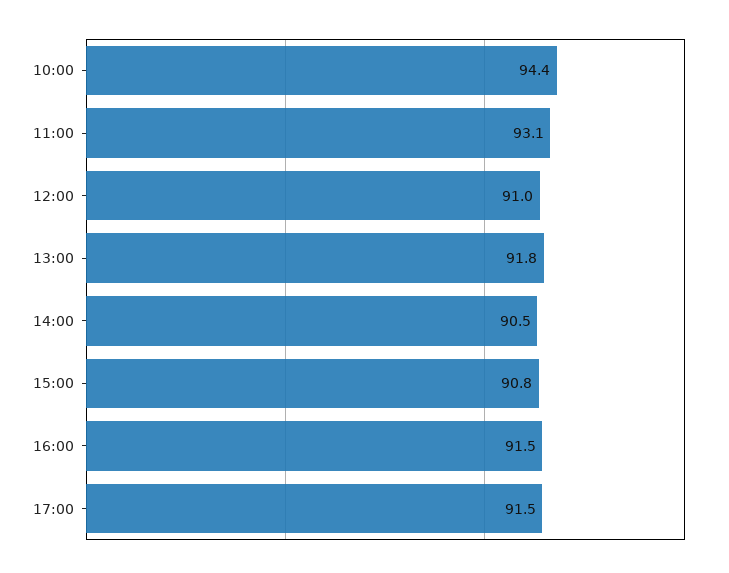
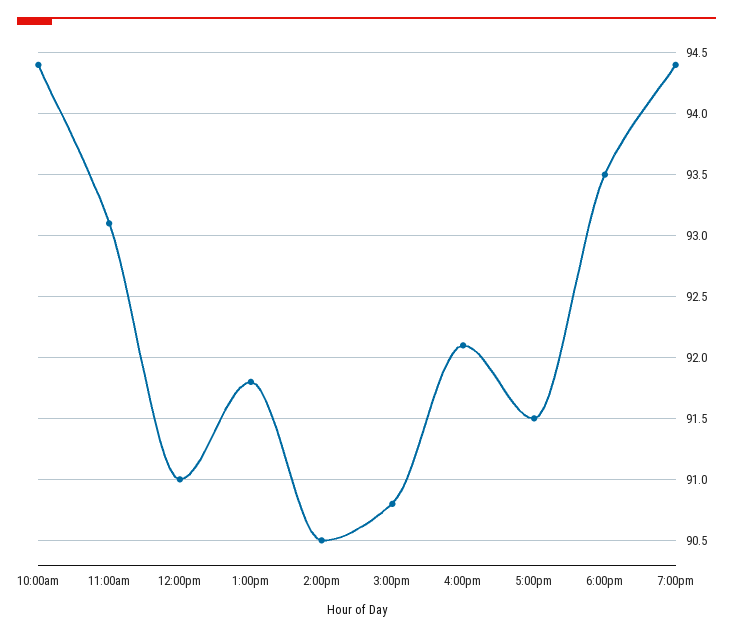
16:00: 91.5 -> 92.1
6:00pm: none -> 93.5
7:00pm: none -> 94.4

